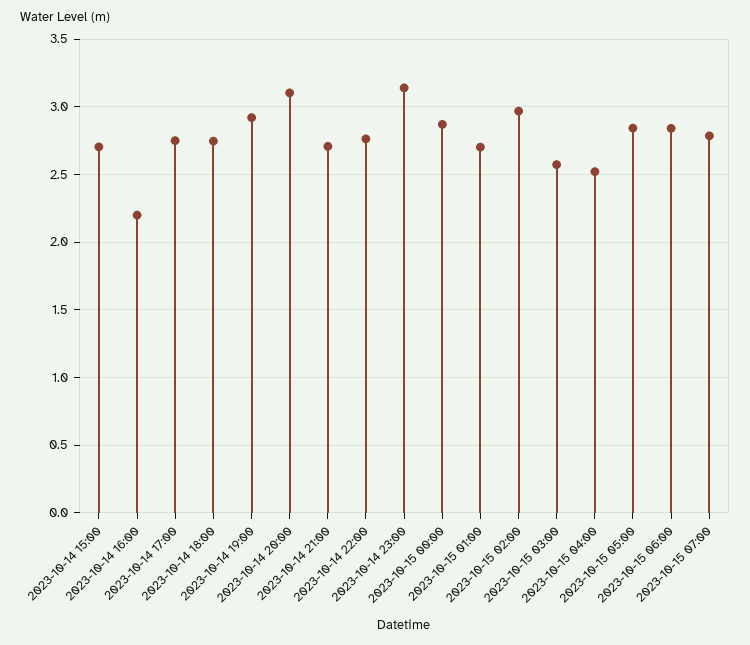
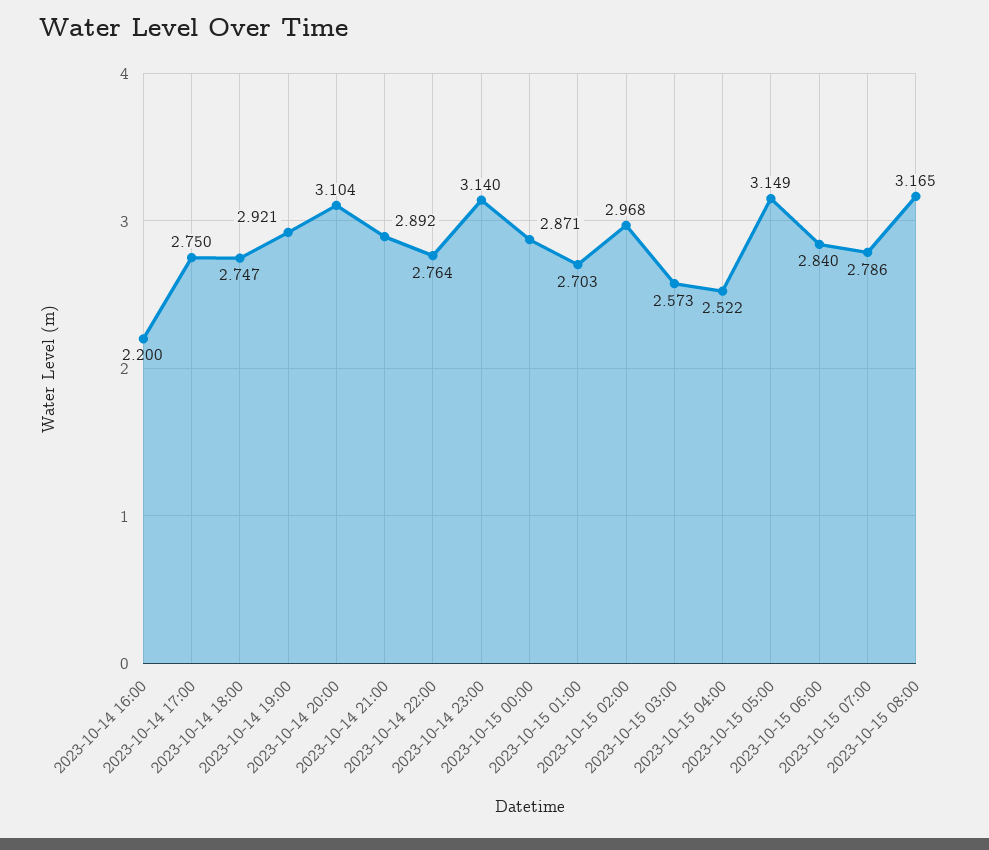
2023-10-14 15:00: 2.7 -> none
2023-10-14 21:00: 2.7 -> 2.892
2023-10-15 05:00: 2.85 -> 3.149
2023-10-15 08:00: none -> 3.165

